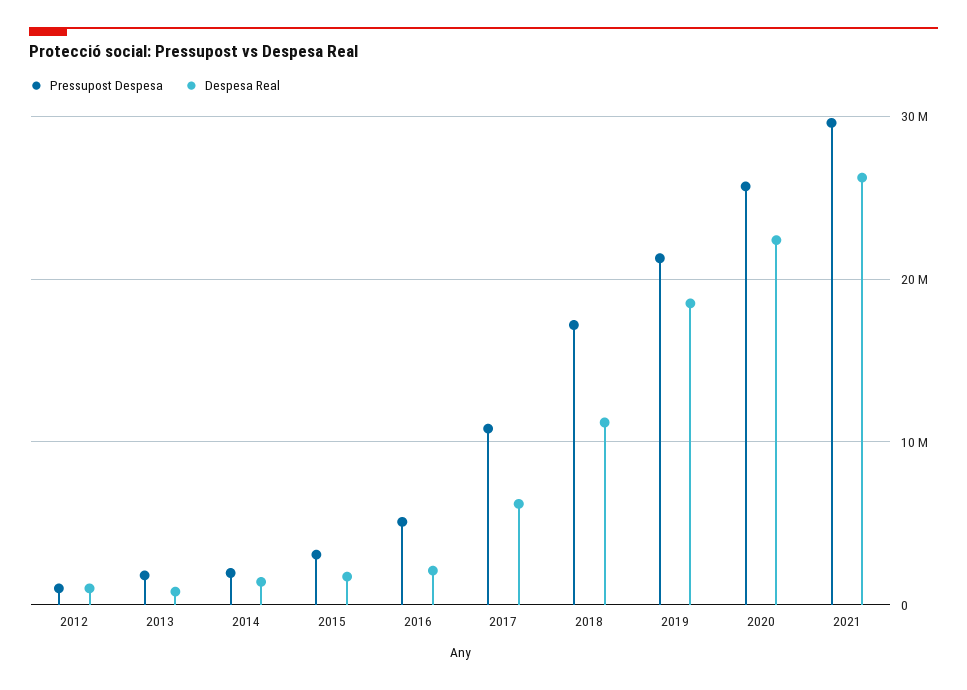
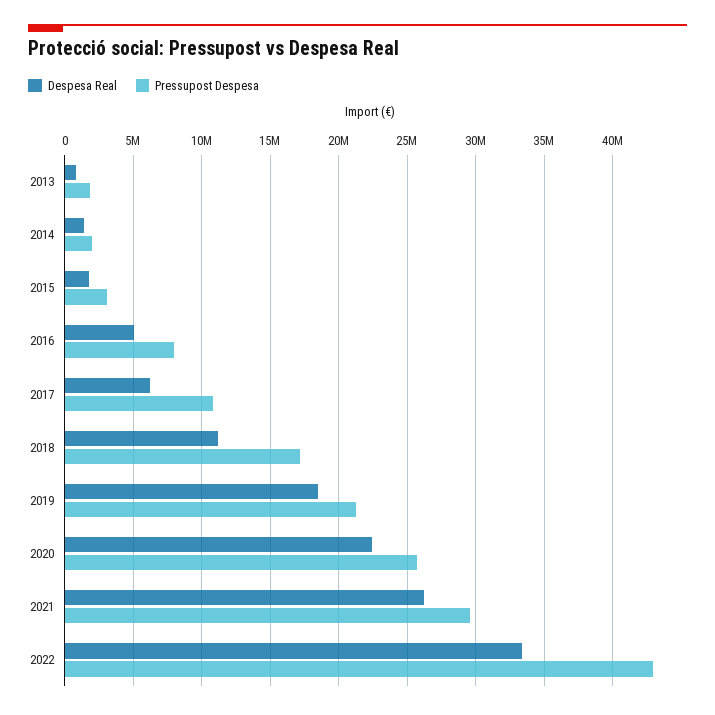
Pressupost Despesa, 2012: 1000000 -> none
Despesa Real, 2012: 1000000 -> none
Pressupost Despesa, 2016: 5000000 -> 8000000
Despesa Real, 2016: 2000000 -> 5000000
Despesa Real, 2022: none -> 33500000
Pressupost Despesa, 2022: none -> 43000000

